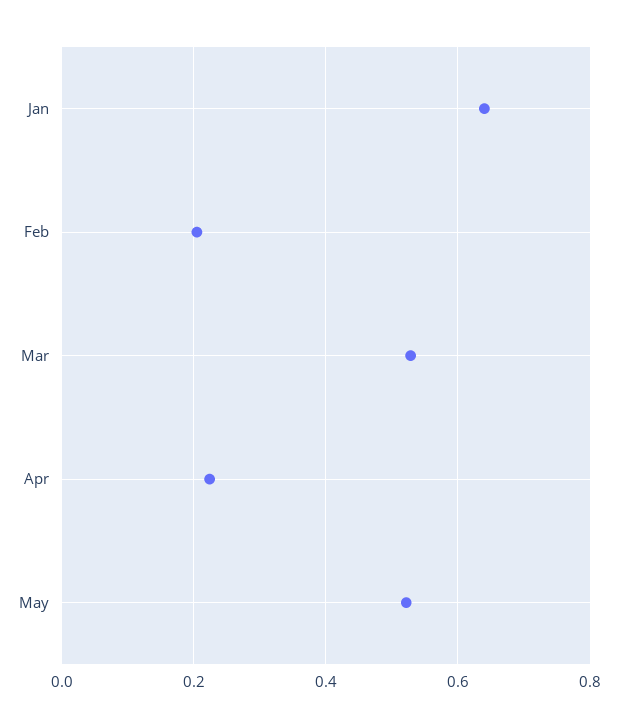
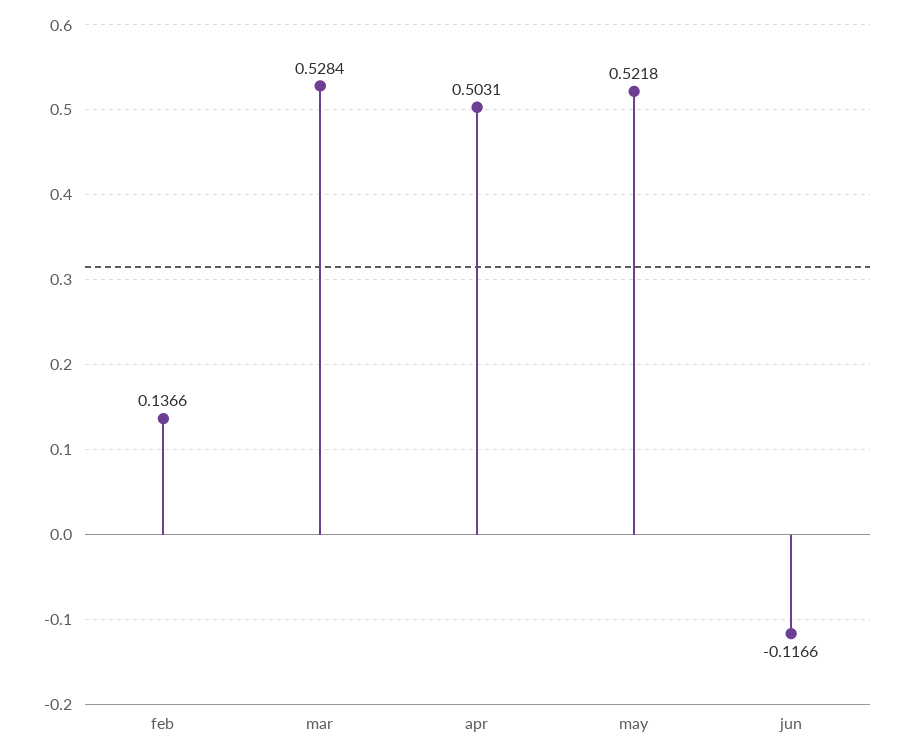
Jan: 0.64 -> none
Feb: 0.2 -> 0.1366
Apr: 0.22 -> 0.5031
jun: none -> -0.1166

